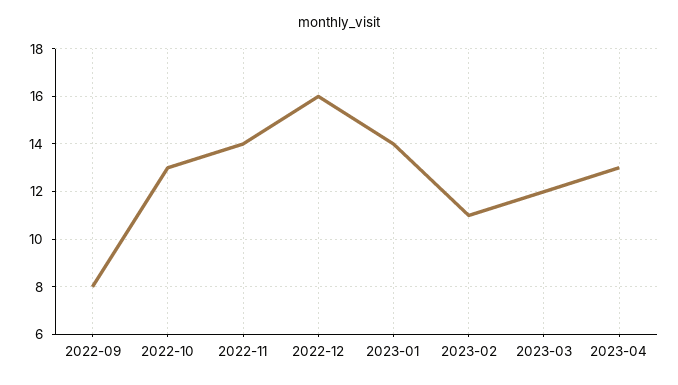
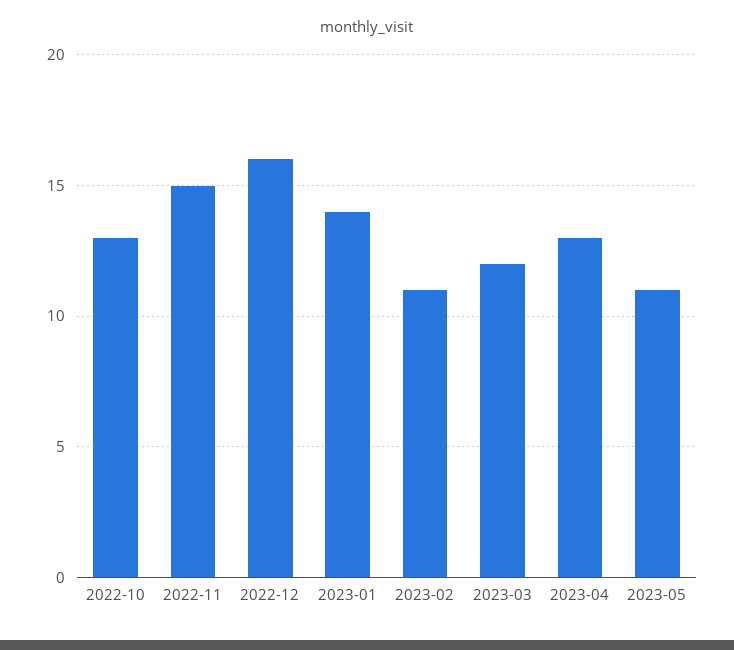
2022-09: 8 -> none
2022-11: 14 -> 15
2023-05: none -> 11

